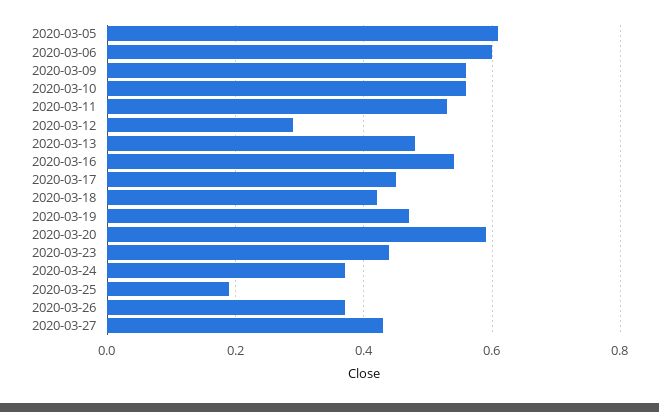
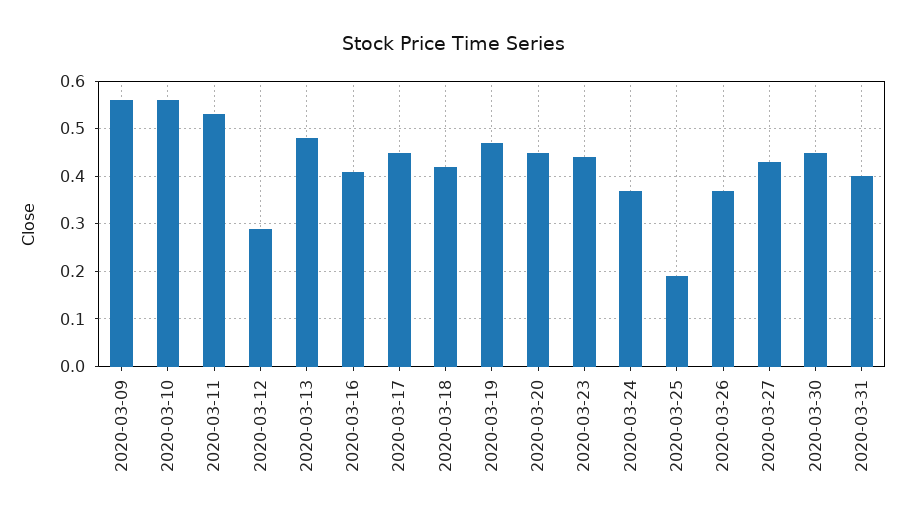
2020-03-05: 0.6 -> none
2020-03-06: 0.6 -> none
2020-03-16: 0.55 -> 0.4
2020-03-20: 0.6 -> 0.45
2020-03-30: none -> 0.45
2020-03-31: none -> 0.4

